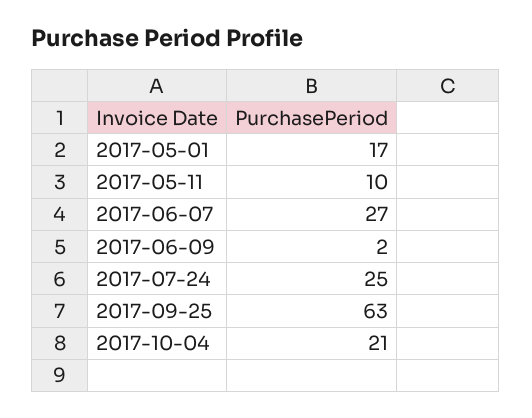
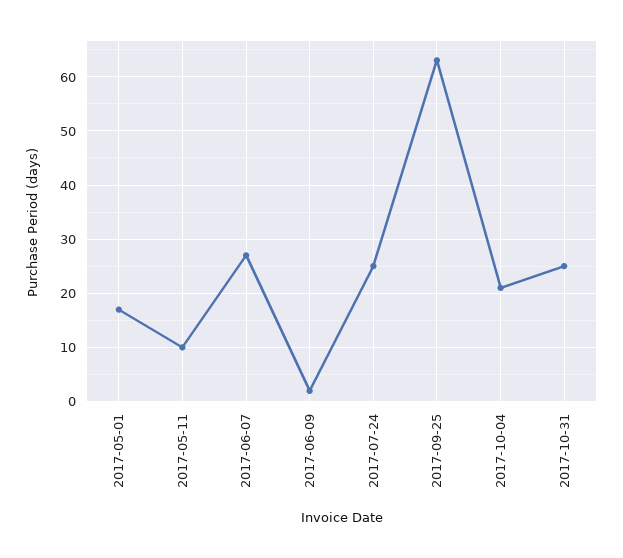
2017-10-31: none -> 25

